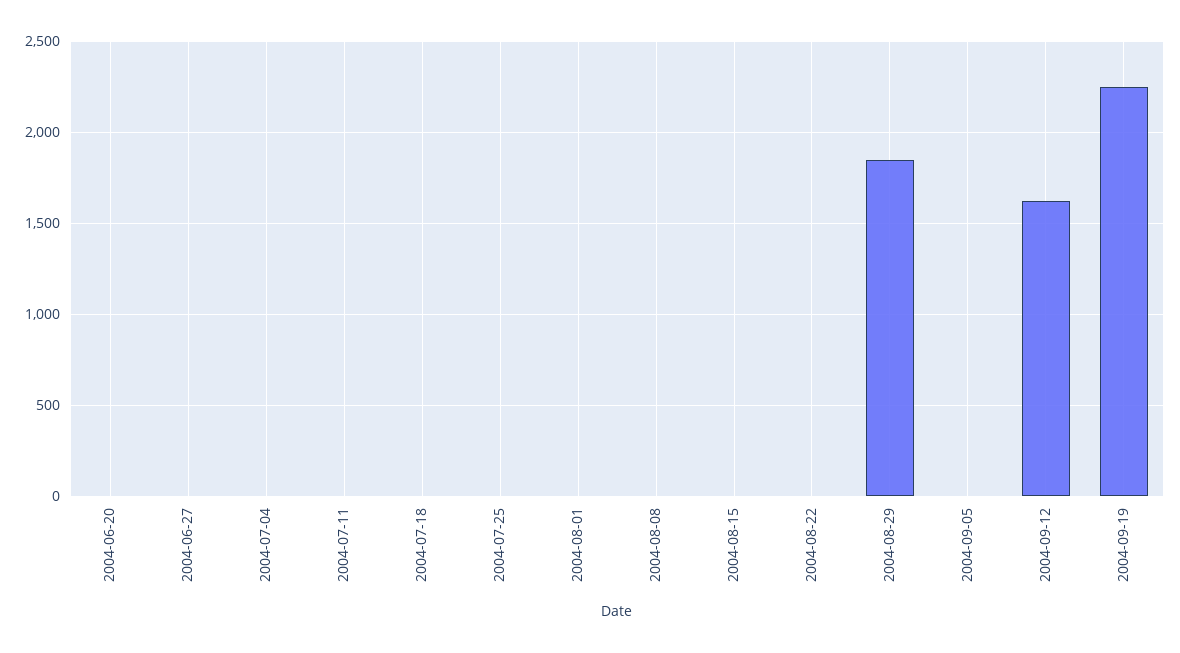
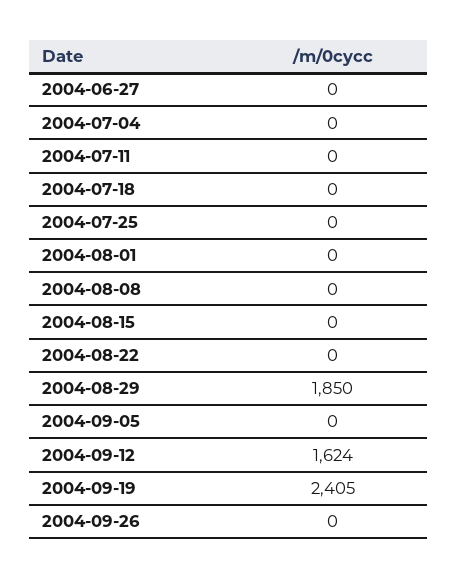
2004-06-20: 0 -> none
2004-09-19: 2250 -> 2405
2004-09-26: none -> 0

